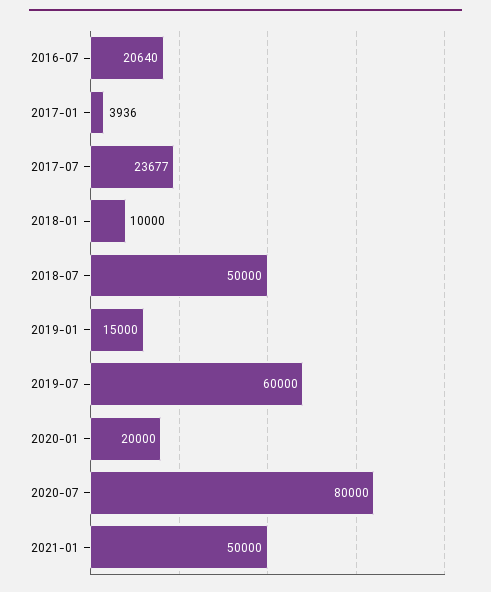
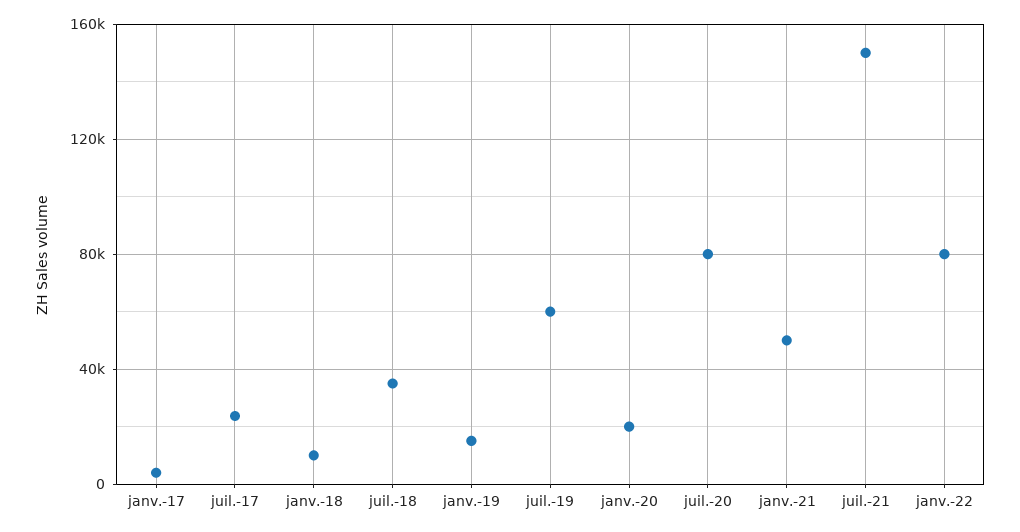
2016-07: 20640 -> none
2018-07: 50000 -> 35000
juil.-21: none -> 150000
janv.-22: none -> 80000

